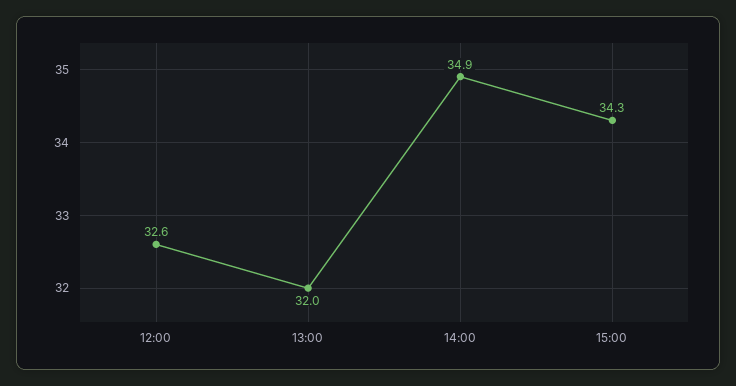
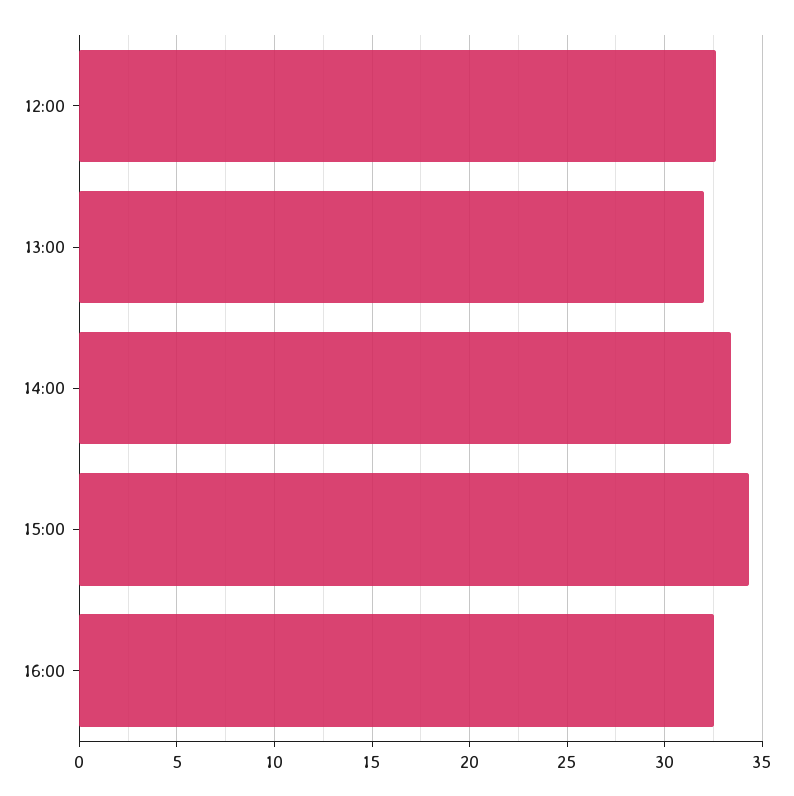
14:00: 34.9 -> 33.5
16:00: none -> 32.5

